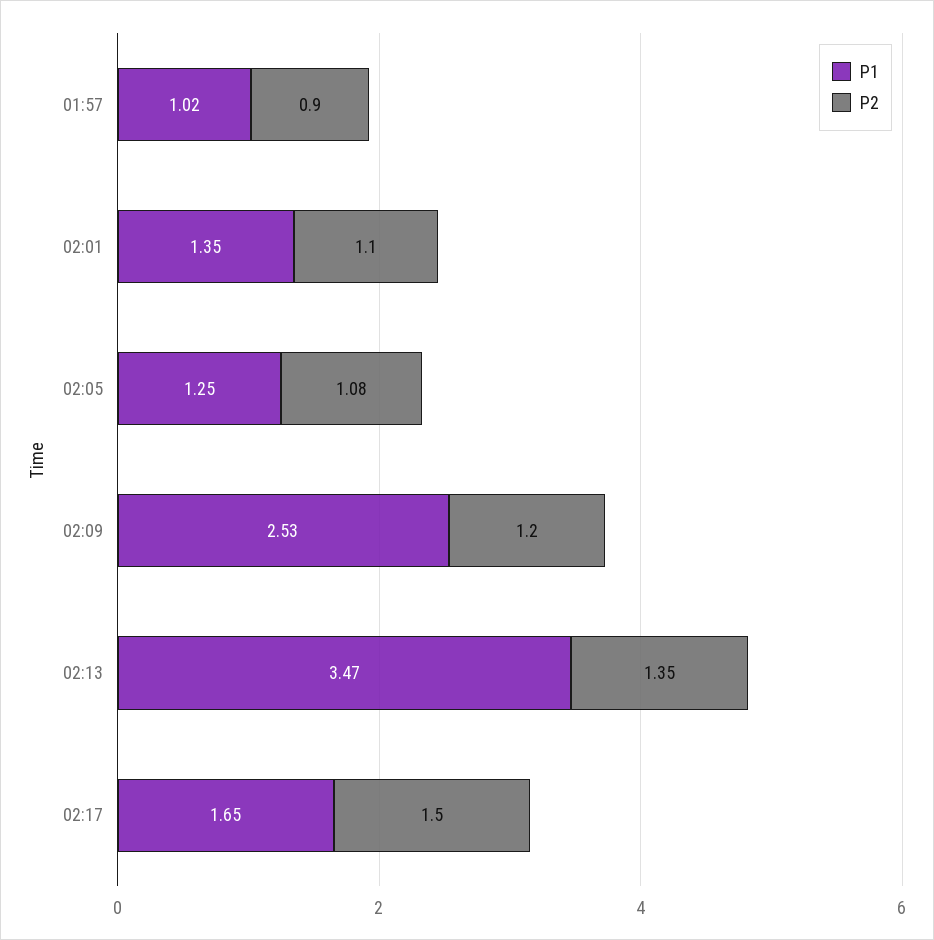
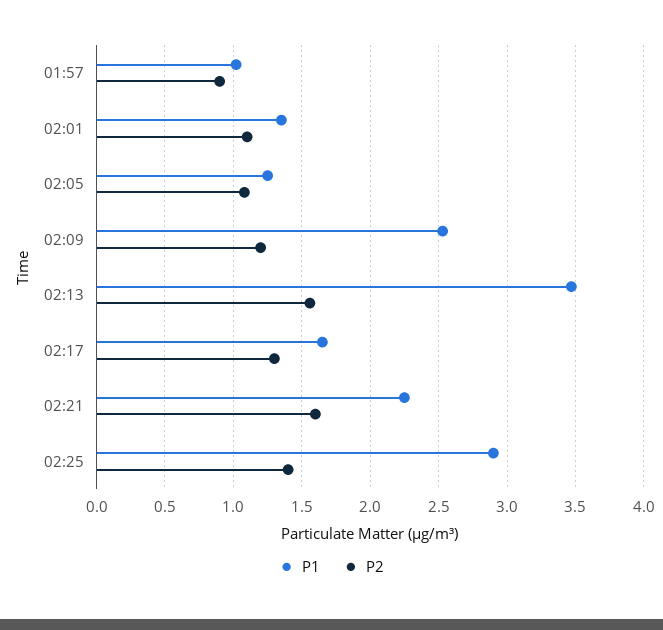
P2, 02:13: 1.35 -> 1.55
P2, 02:17: 1.5 -> 1.3
P1, 02:21: none -> 2.25
P2, 02:21: none -> 1.6
P1, 02:25: none -> 2.9
P2, 02:25: none -> 1.4

